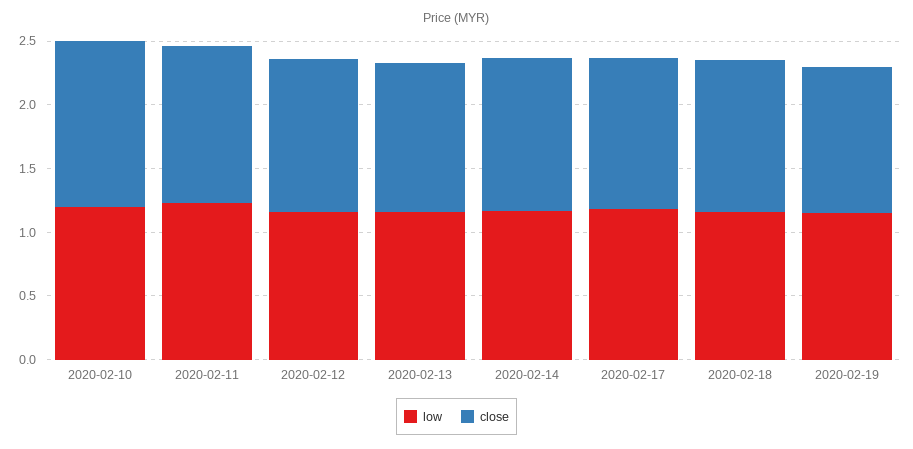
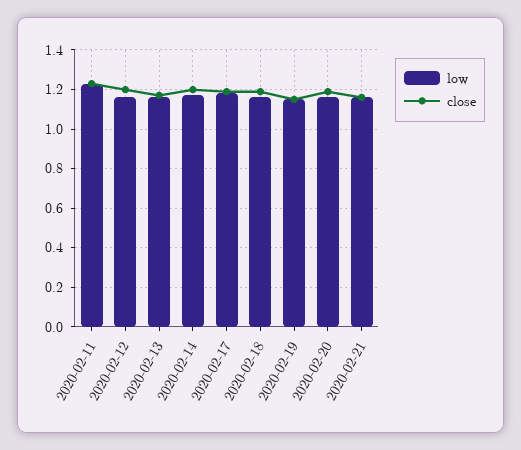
low, 2020-02-10: 1.2 -> none
close, 2020-02-10: 1.3 -> none
low, 2020-02-20: none -> 1.15
close, 2020-02-20: none -> 1.2
low, 2020-02-21: none -> 1.15
close, 2020-02-21: none -> 1.15

